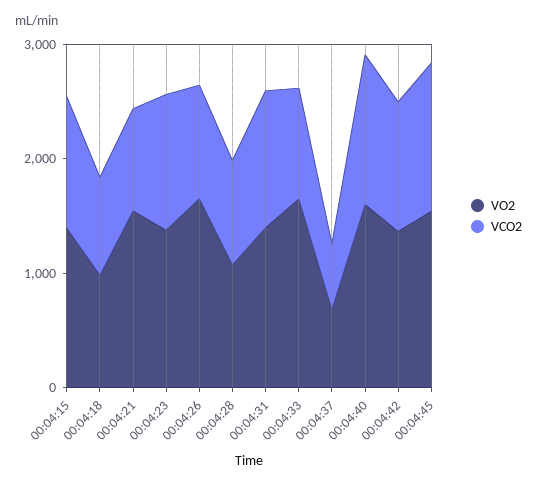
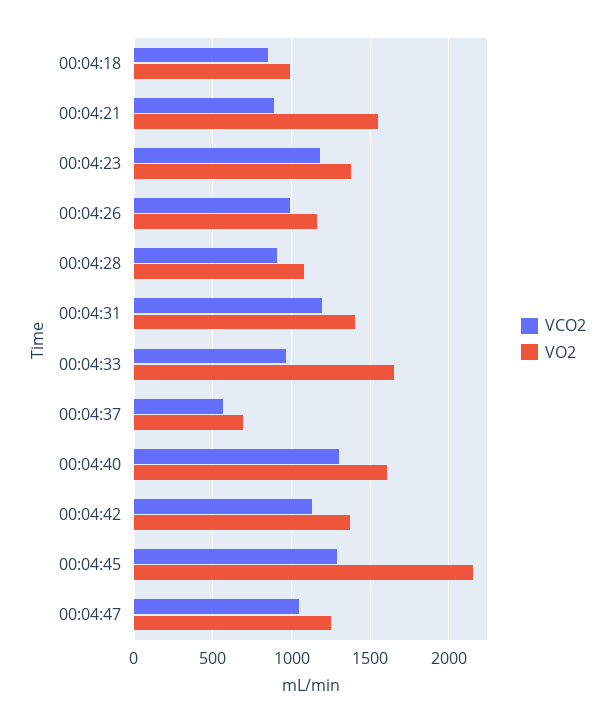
VO2, 00:04:15: 1400 -> none
VCO2, 00:04:15: 1200 -> none
VO2, 00:04:26: 1600 -> 1150
VO2, 00:04:45: 1600 -> 2150
VCO2, 00:04:47: none -> 1050
VO2, 00:04:47: none -> 1250

